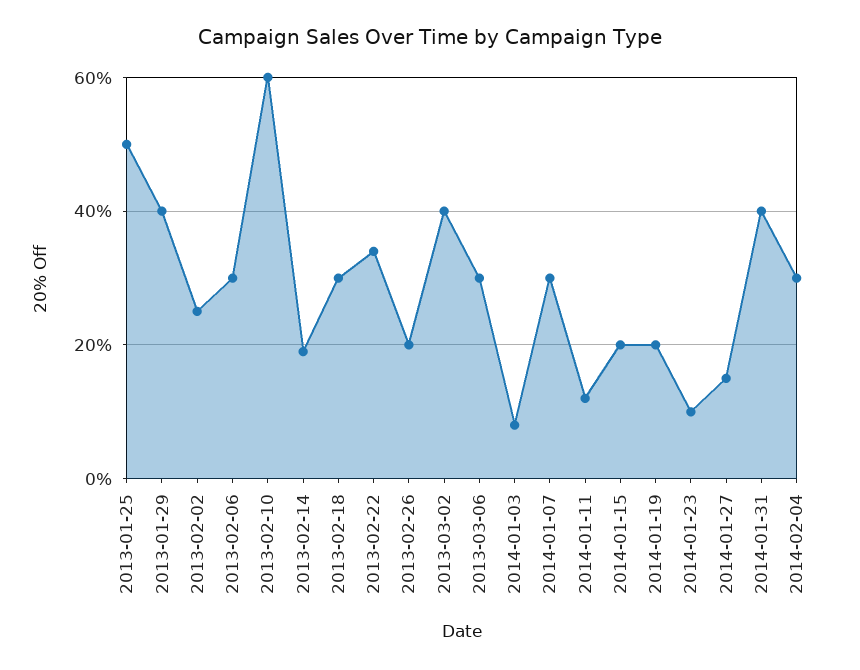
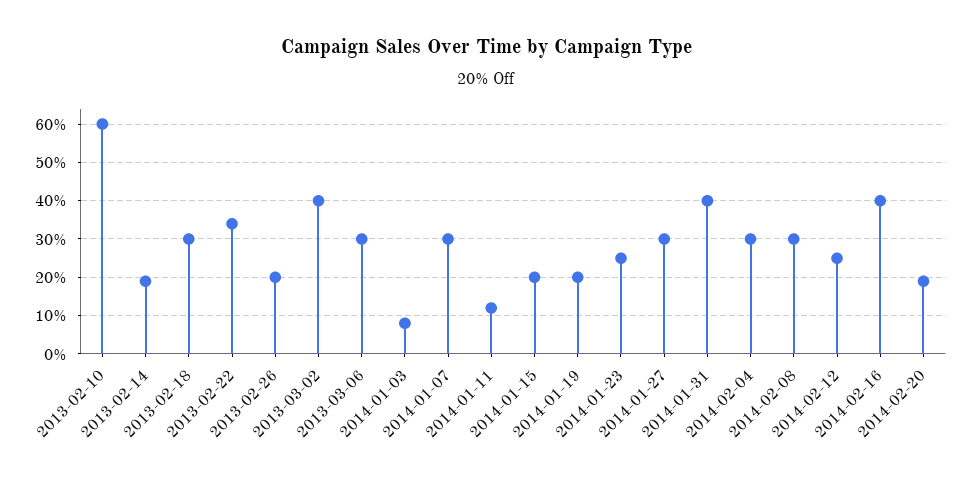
2013-01-25: 50 -> none
2013-01-29: 40 -> none
2013-02-02: 25 -> none
2013-02-06: 30 -> none
2014-01-23: 10 -> 25
2014-01-27: 15 -> 30
2014-02-08: none -> 30
2014-02-12: none -> 25
2014-02-16: none -> 40
2014-02-20: none -> 20

